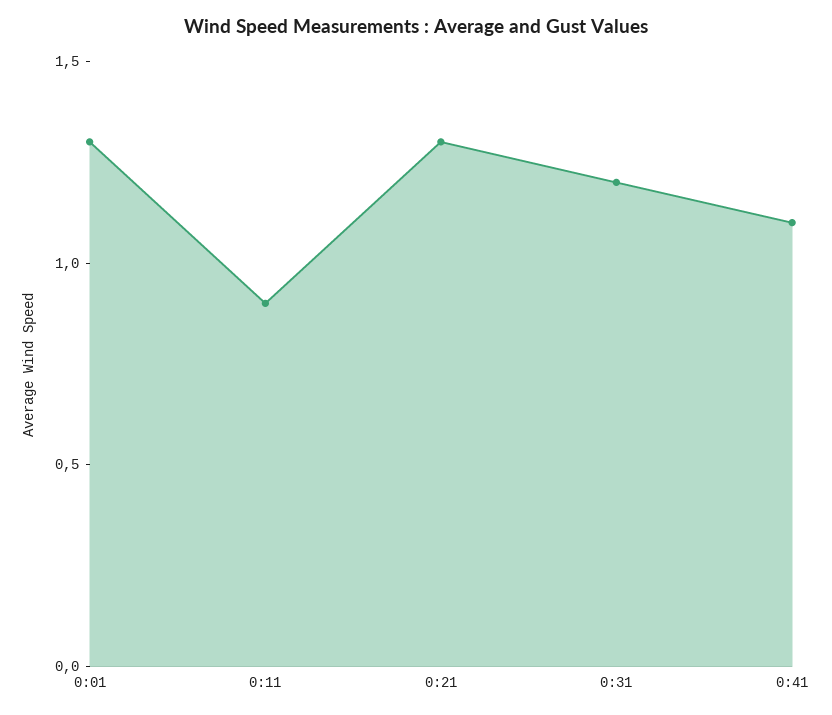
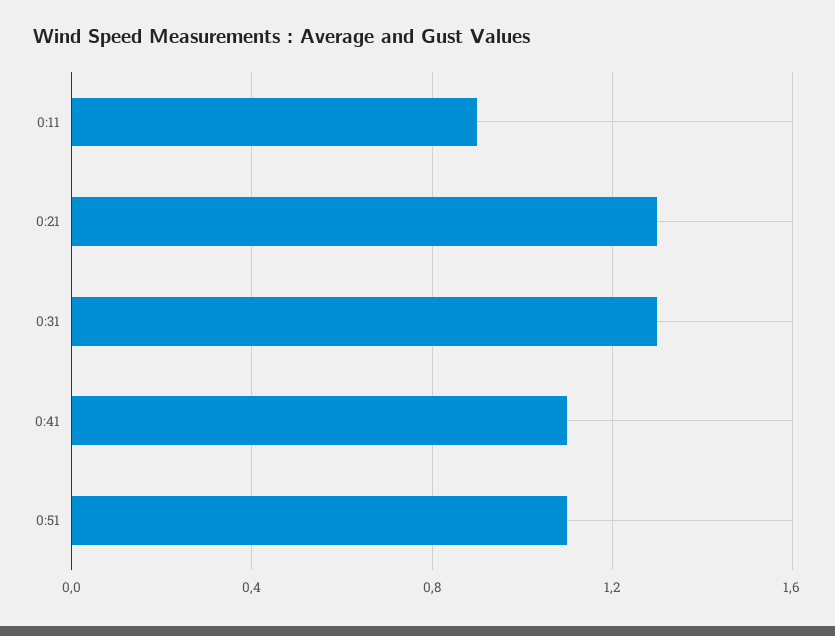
0:01: 1.3 -> none
0:31: 1.2 -> 1.3
0:51: none -> 1.1

